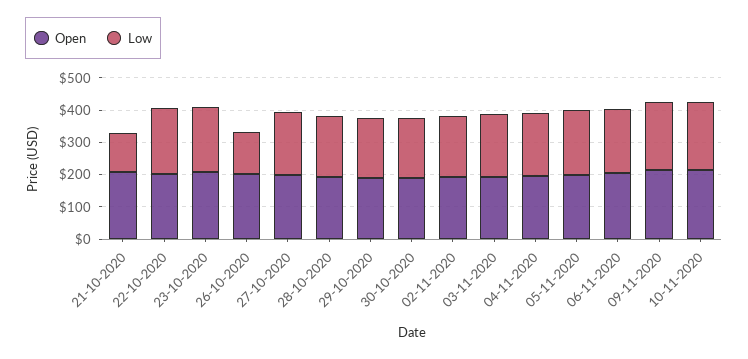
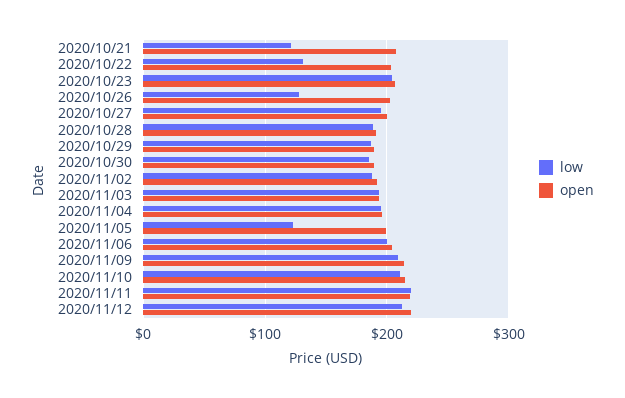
Low, 22-10-2020: 200 -> 130
Low, 05-11-2020: 200 -> 120
Low, 2020/11/11: none -> 220
Open, 2020/11/11: none -> 220
Low, 2020/11/12: none -> 210
Open, 2020/11/12: none -> 220

